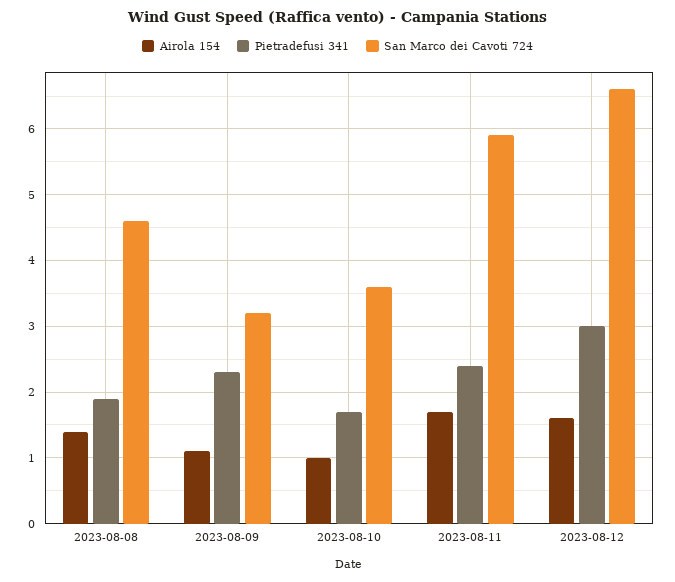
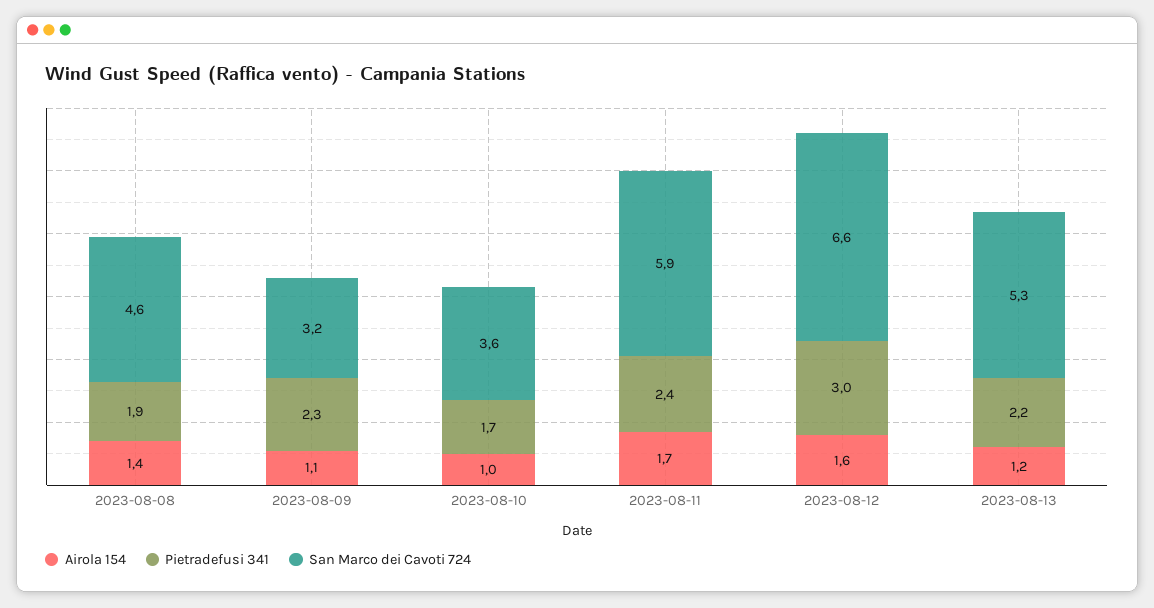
Airola 154, 2023-08-13: none -> 1.2
Pietradefusi 341, 2023-08-13: none -> 2.2
San Marco dei Cavoti 724, 2023-08-13: none -> 5.3

